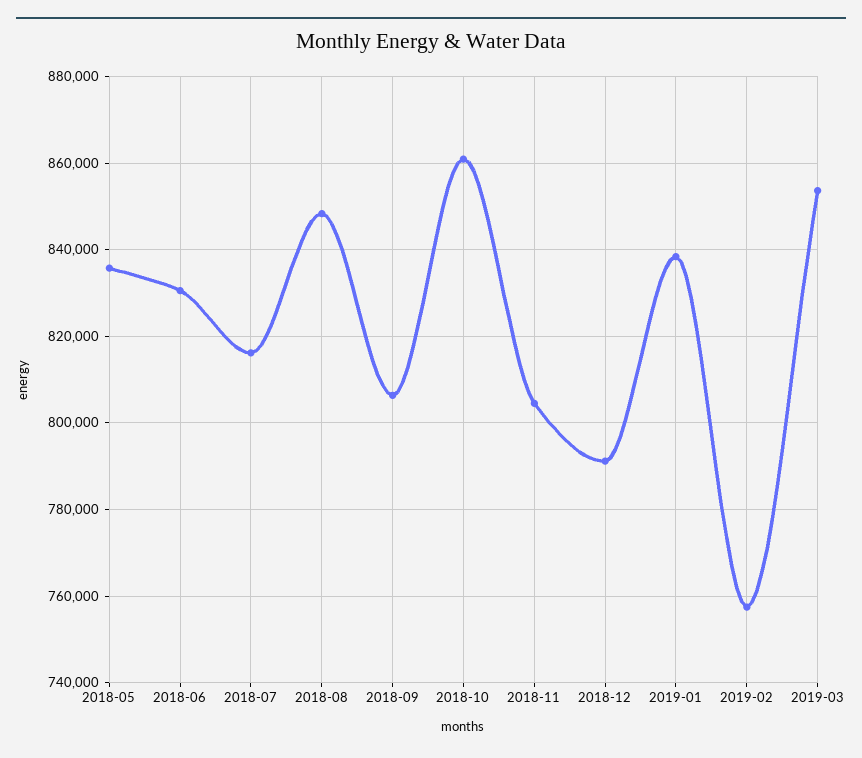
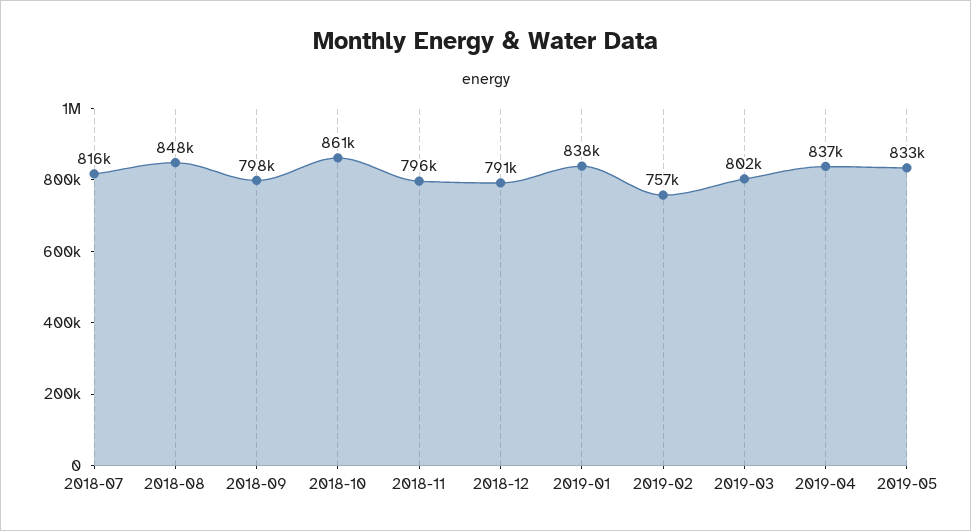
2018-05: 836000 -> none
2018-06: 830000 -> none
2018-09: 806000 -> 798000
2018-11: 804000 -> 796000
2019-03: 854000 -> 802000
2019-04: none -> 837000
2019-05: none -> 833000

